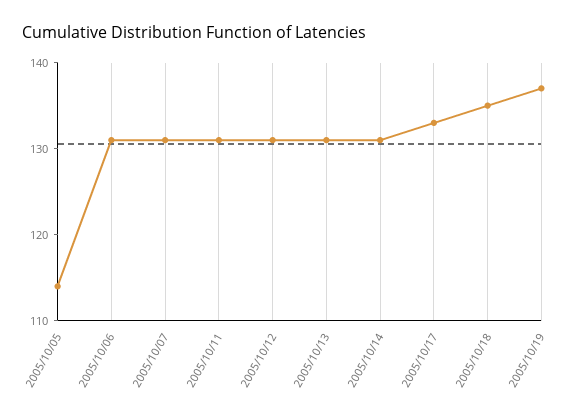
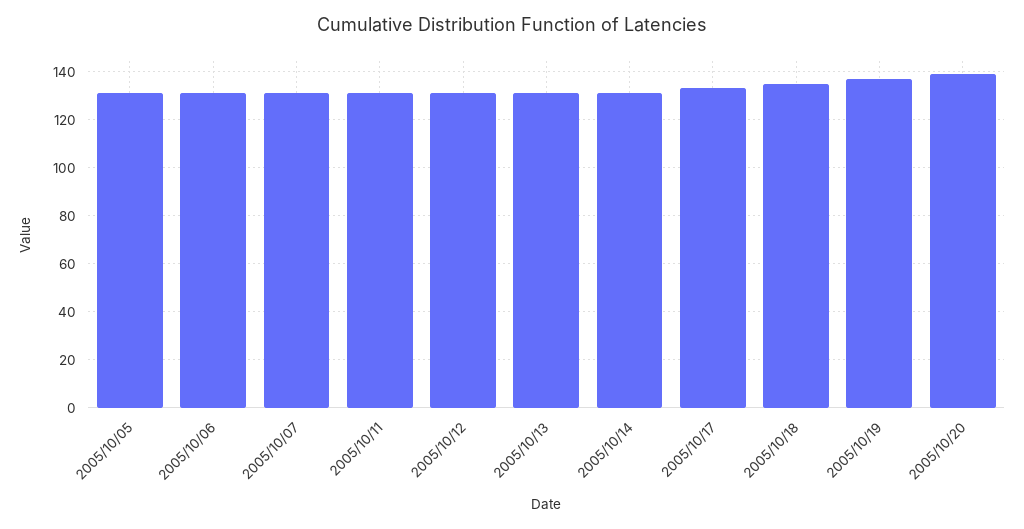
2005/10/05: 114 -> 130
2005/10/20: none -> 140

